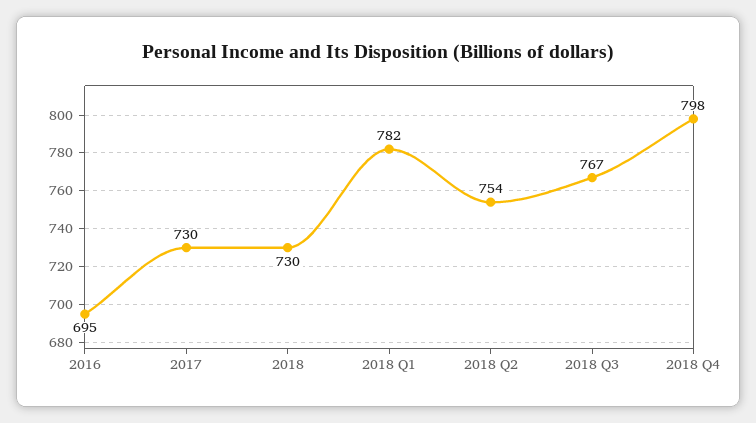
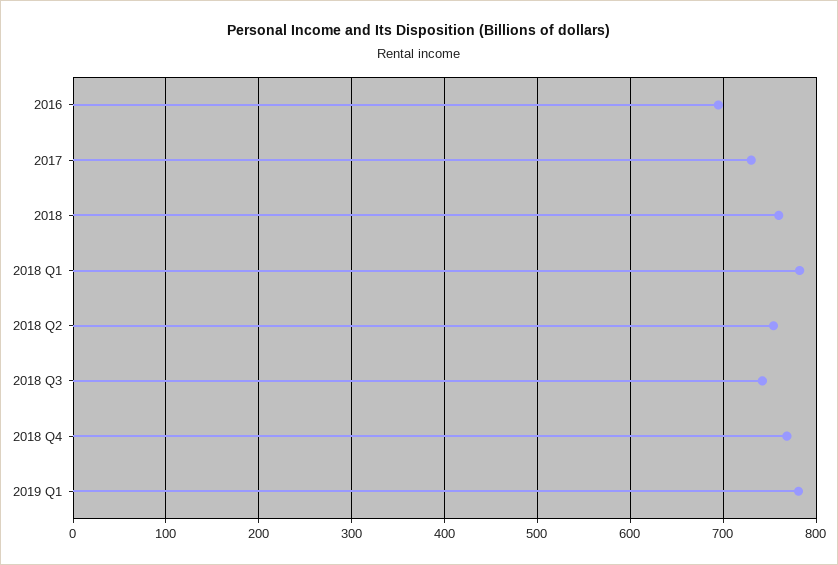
2018: 730 -> 760
2018 Q3: 767 -> 740
2018 Q4: 798 -> 770
2019 Q1: none -> 780

